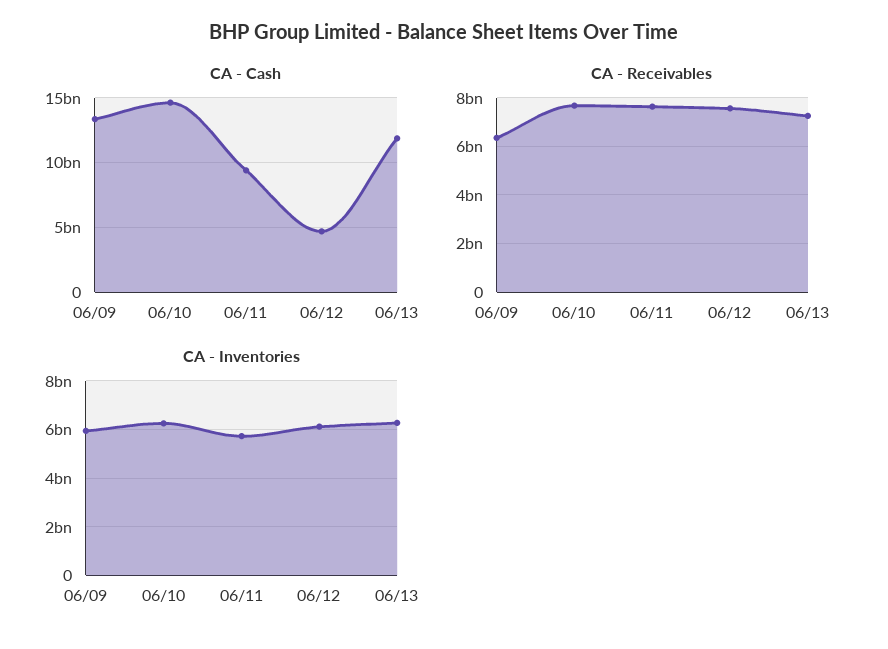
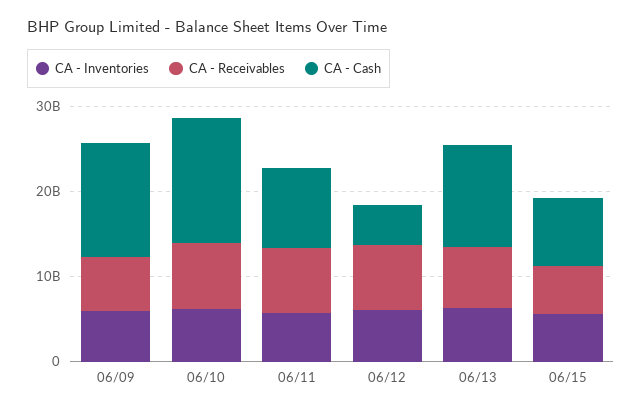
CA - Inventories, 06/15: none -> 6000000000
CA - Receivables, 06/15: none -> 6000000000
CA - Cash, 06/15: none -> 8000000000

